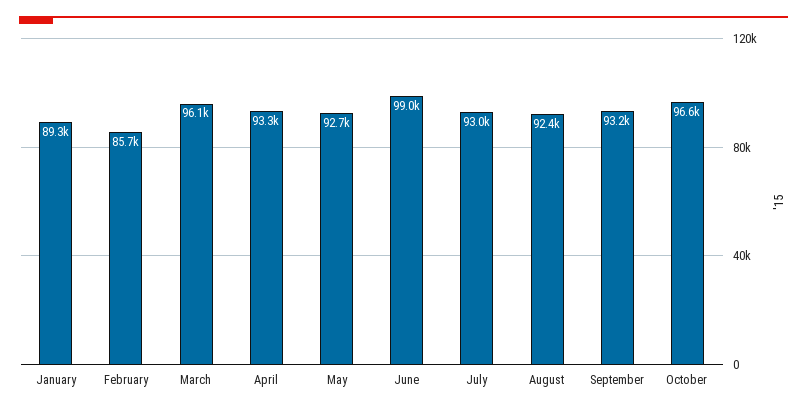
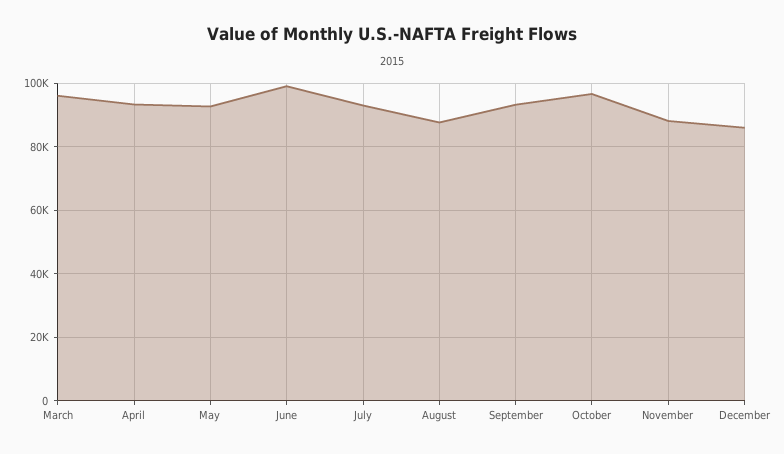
January: 89300 -> none
February: 85700 -> none
August: 92400 -> 88000
November: none -> 88000
December: none -> 86000

